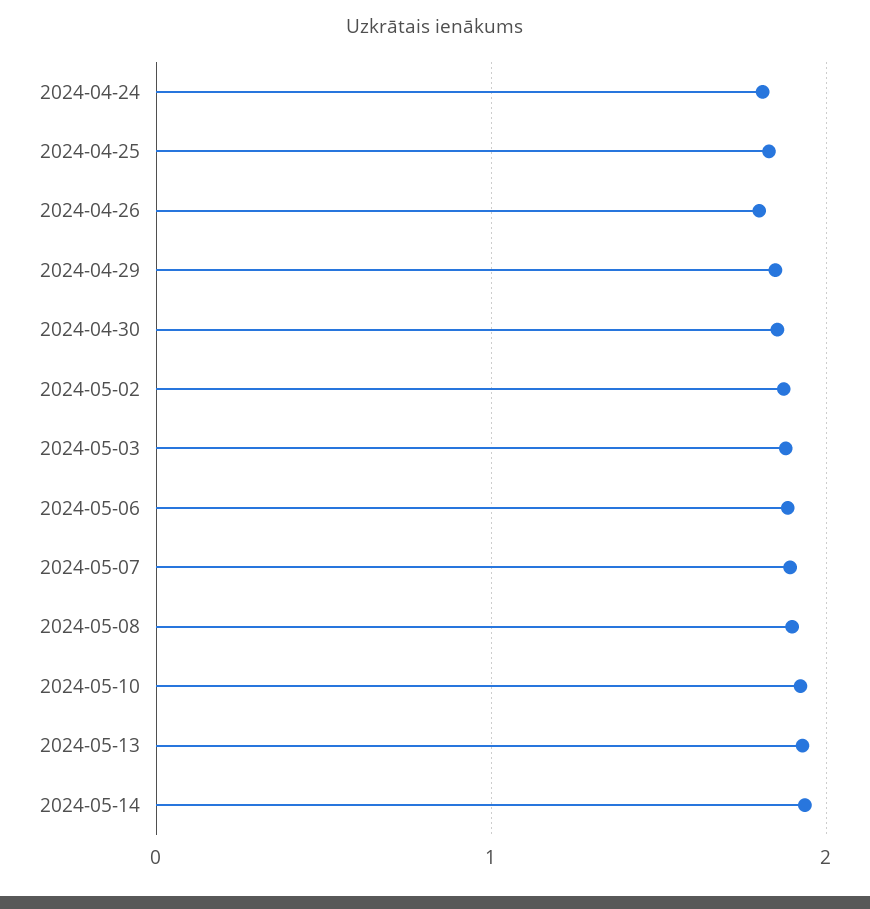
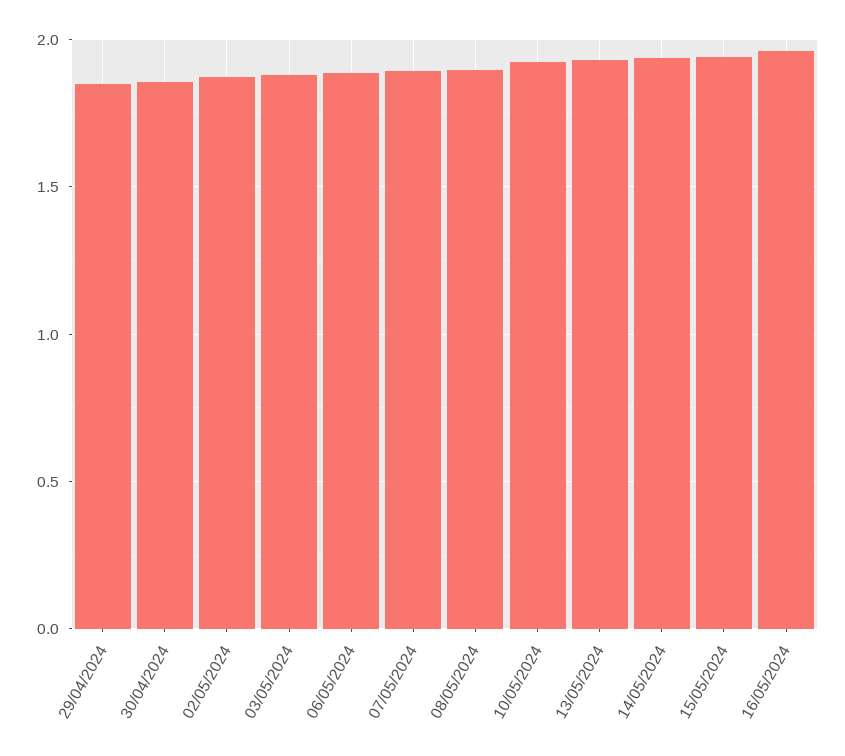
2024-04-24: 1.8 -> none
2024-04-25: 1.8 -> none
2024-04-26: 1.8 -> none
15/05/2024: none -> 1.95
16/05/2024: none -> 1.95

